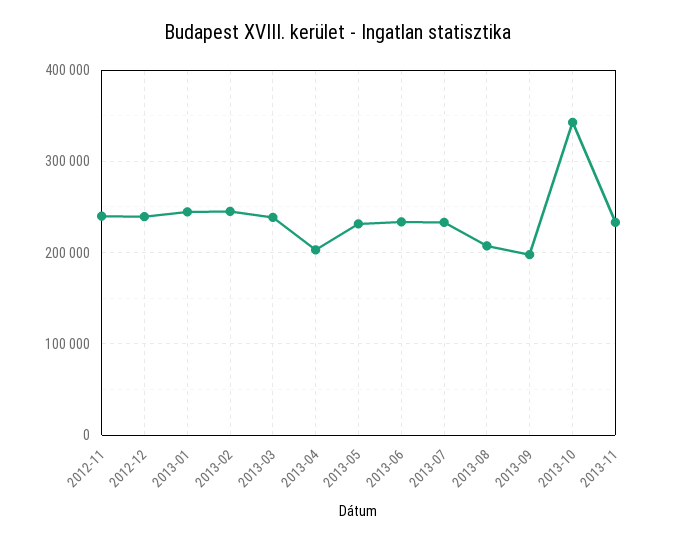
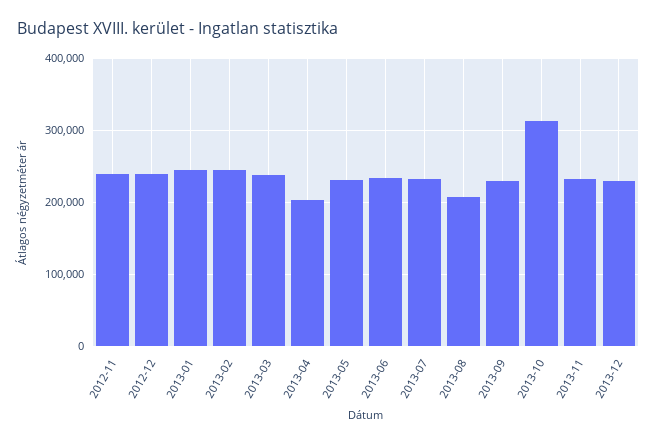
2013-09: 200000 -> 230000
2013-10: 340000 -> 310000
2013-12: none -> 230000

